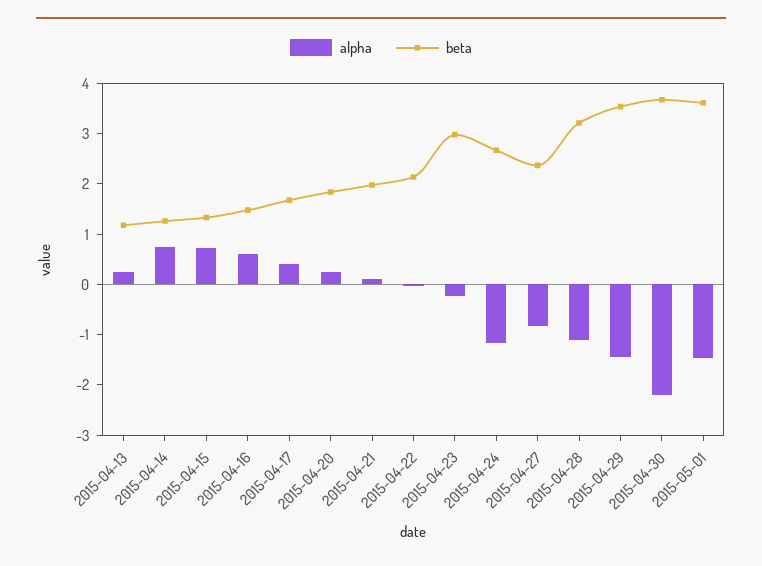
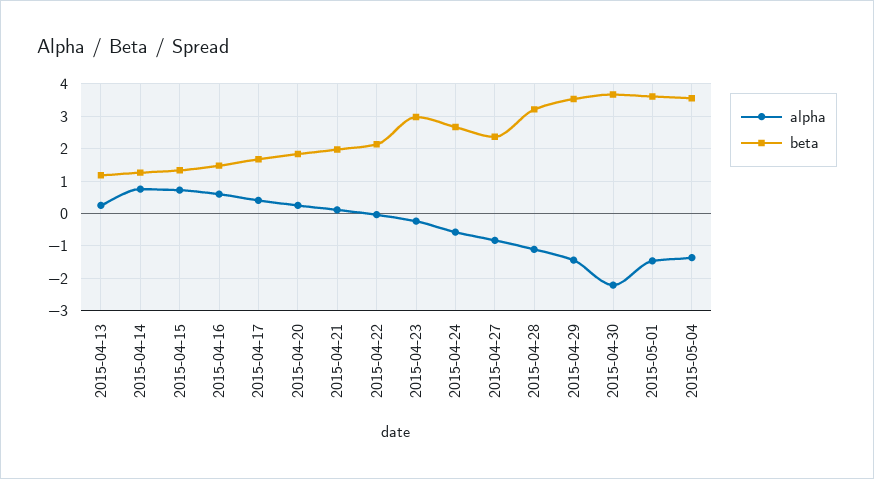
alpha, 2015-04-24: -1.2 -> -0.6
alpha, 2015-05-04: none -> -1.4
beta, 2015-05-04: none -> 3.6

